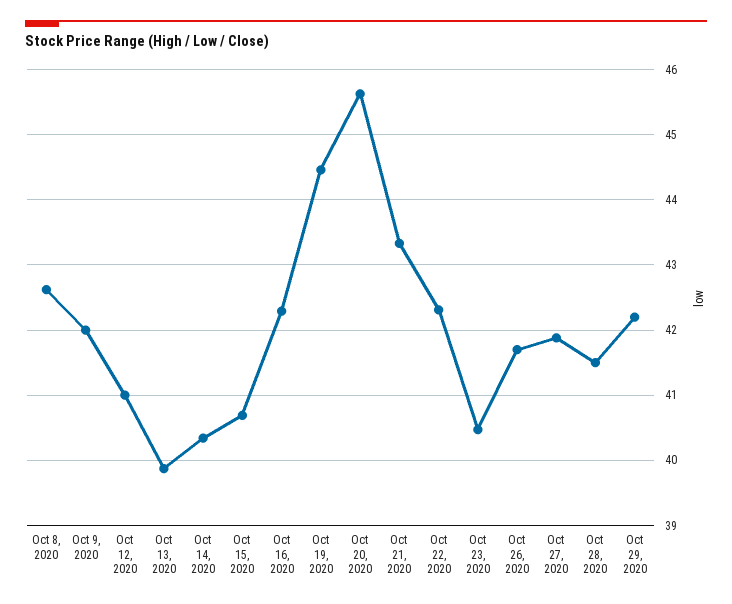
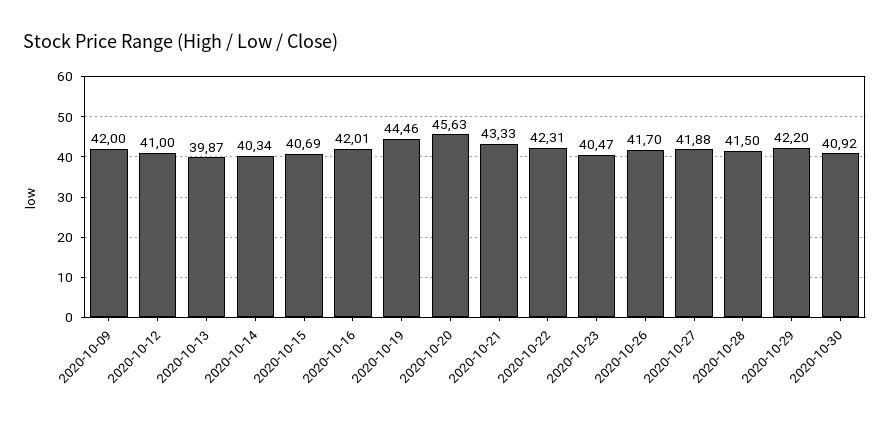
Oct 8, 2020: 42.6 -> none
Oct 16, 2020: 42.3 -> 42.01
2020-10-30: none -> 40.92

